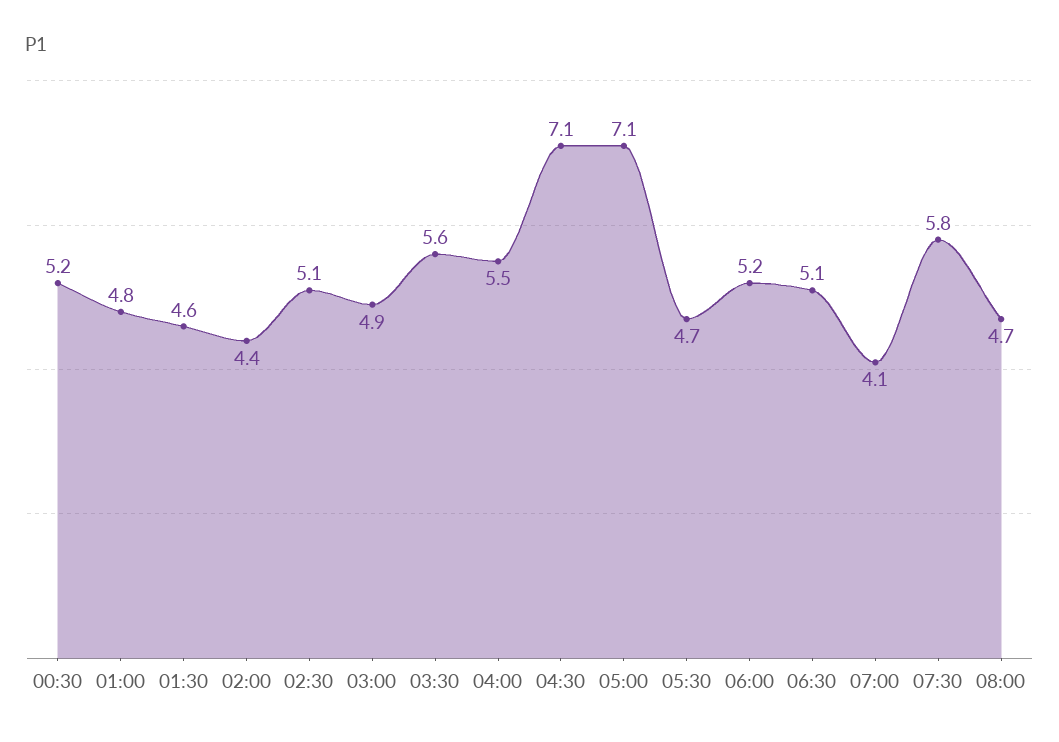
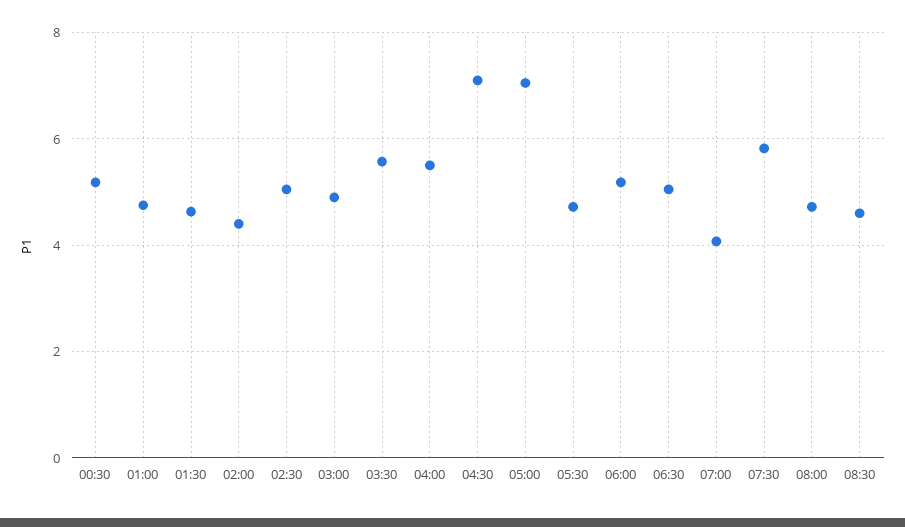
08:30: none -> 4.6

